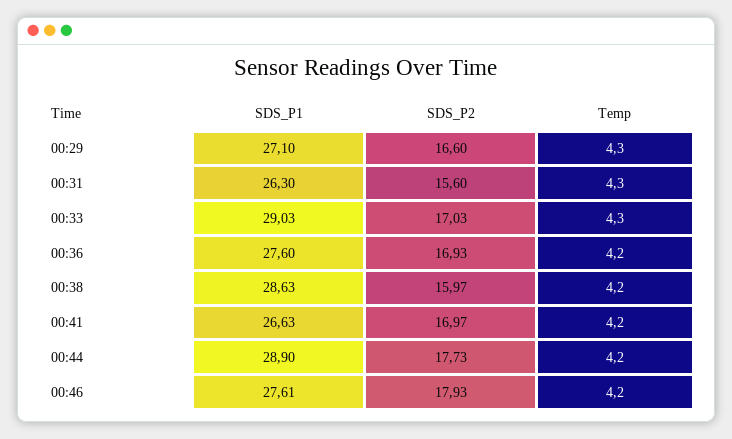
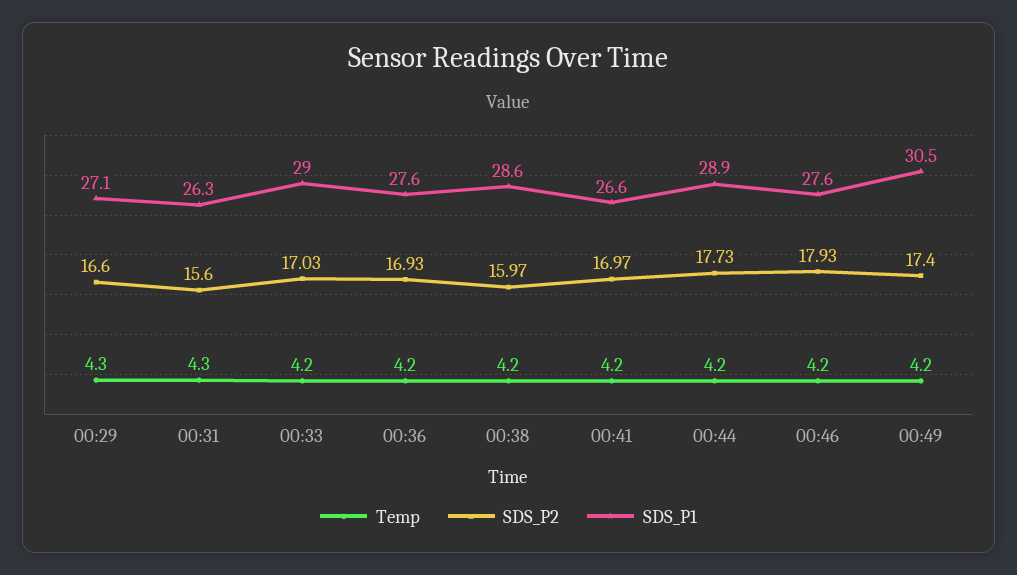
Temp, 00:33: 4.3 -> 4.2
Temp, 00:49: none -> 4.2
SDS_P2, 00:49: none -> 17.4
SDS_P1, 00:49: none -> 30.5

